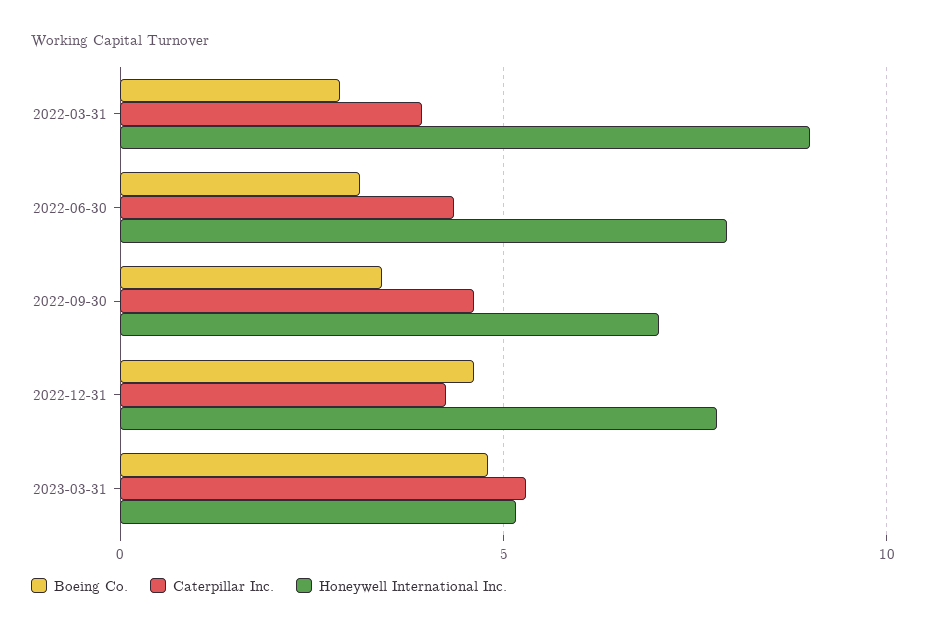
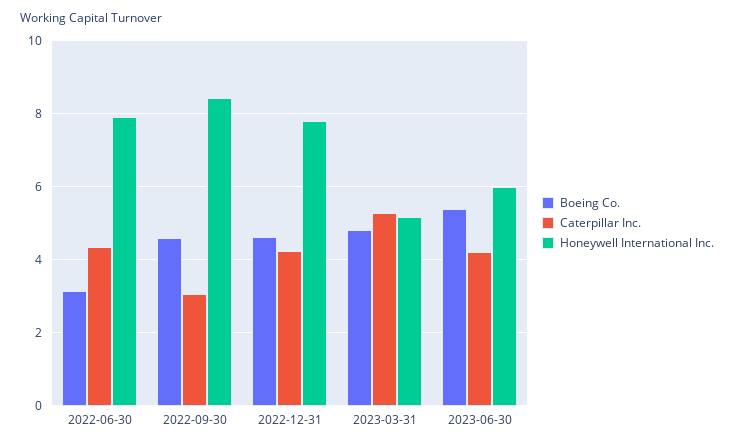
Boeing Co., 2022-03-31: 3 -> none
Caterpillar Inc., 2022-03-31: 4 -> none
Honeywell International Inc., 2022-03-31: 9 -> none
Boeing Co., 2022-09-30: 3.5 -> 4.6
Caterpillar Inc., 2022-09-30: 4.5 -> 3
Honeywell International Inc., 2022-09-30: 7 -> 8.4
Boeing Co., 2023-06-30: none -> 5.4
Caterpillar Inc., 2023-06-30: none -> 4.2
Honeywell International Inc., 2023-06-30: none -> 6

